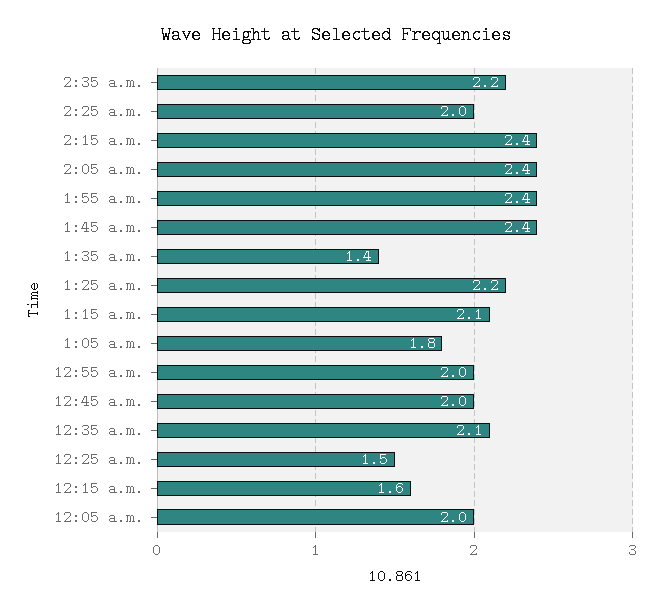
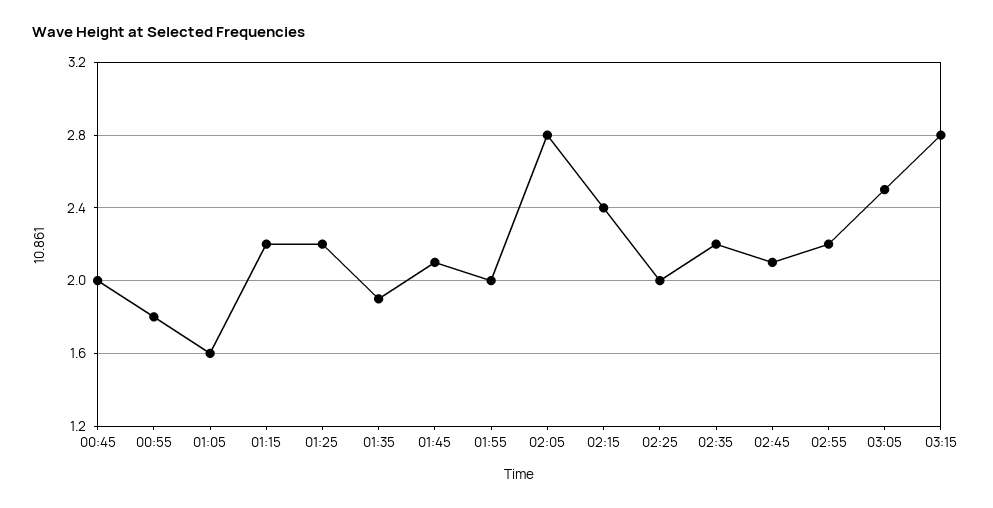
2:05 a.m.: 2.4 -> 2.8
1:55 a.m.: 2.4 -> 2
1:45 a.m.: 2.4 -> 2.1
1:35 a.m.: 1.4 -> 1.9
1:15 a.m.: 2.1 -> 2.2
1:05 a.m.: 1.8 -> 1.6
12:55 a.m.: 2 -> 1.8
12:35 a.m.: 2.1 -> none
12:25 a.m.: 1.5 -> none
12:15 a.m.: 1.6 -> none
12:05 a.m.: 2 -> none
02:45: none -> 2.1
02:55: none -> 2.2
03:05: none -> 2.5
03:15: none -> 2.8

